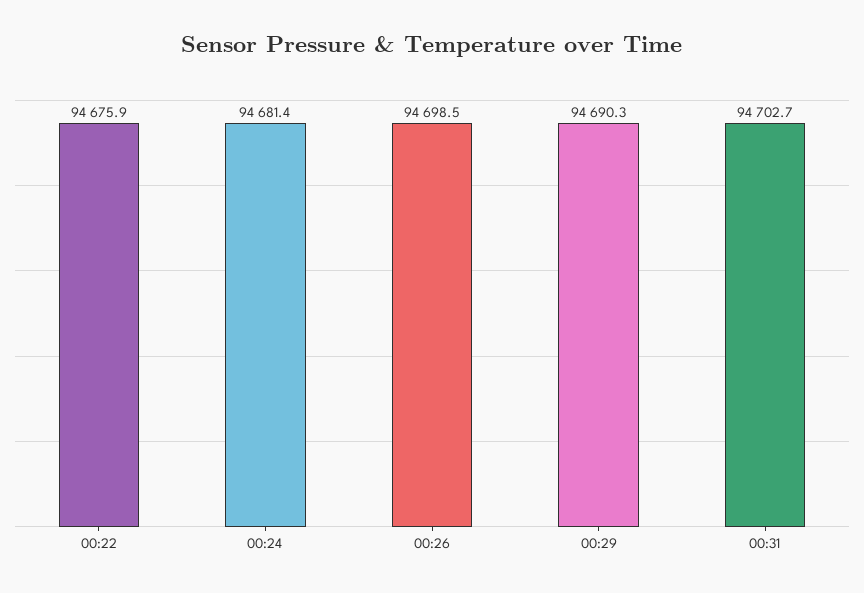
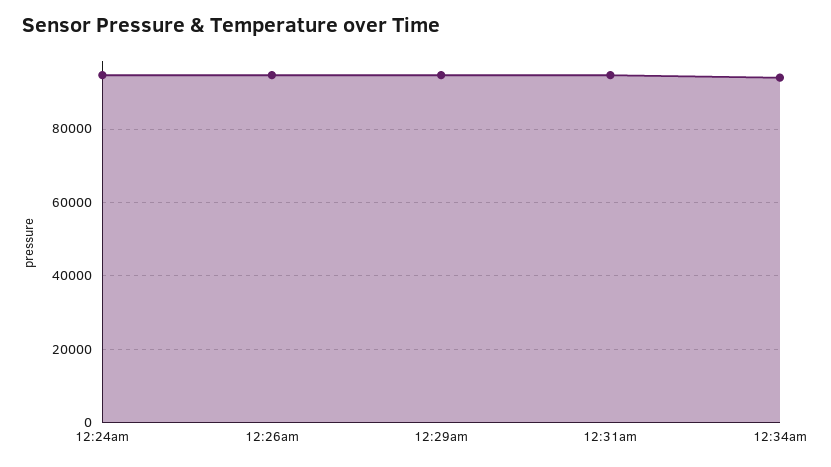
00:22: 94675.9 -> none
12:34am: none -> 94000

